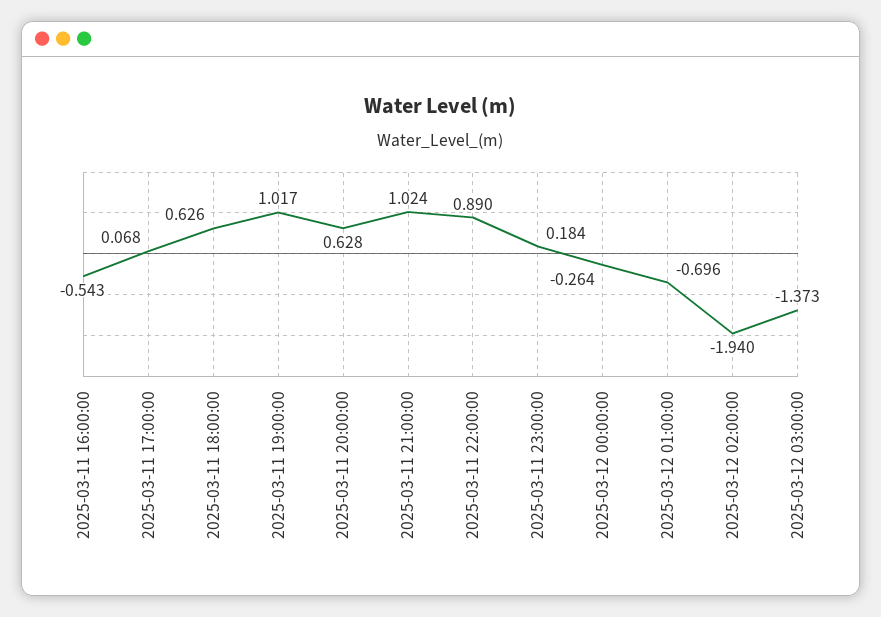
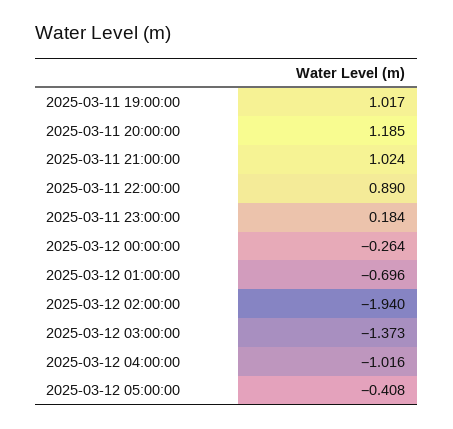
2025-03-11 16:00:00: -0.543 -> none
2025-03-11 17:00:00: 0.068 -> none
2025-03-11 18:00:00: 0.626 -> none
2025-03-11 20:00:00: 0.628 -> 1.185
2025-03-12 04:00:00: none -> -1.016
2025-03-12 05:00:00: none -> -0.408

